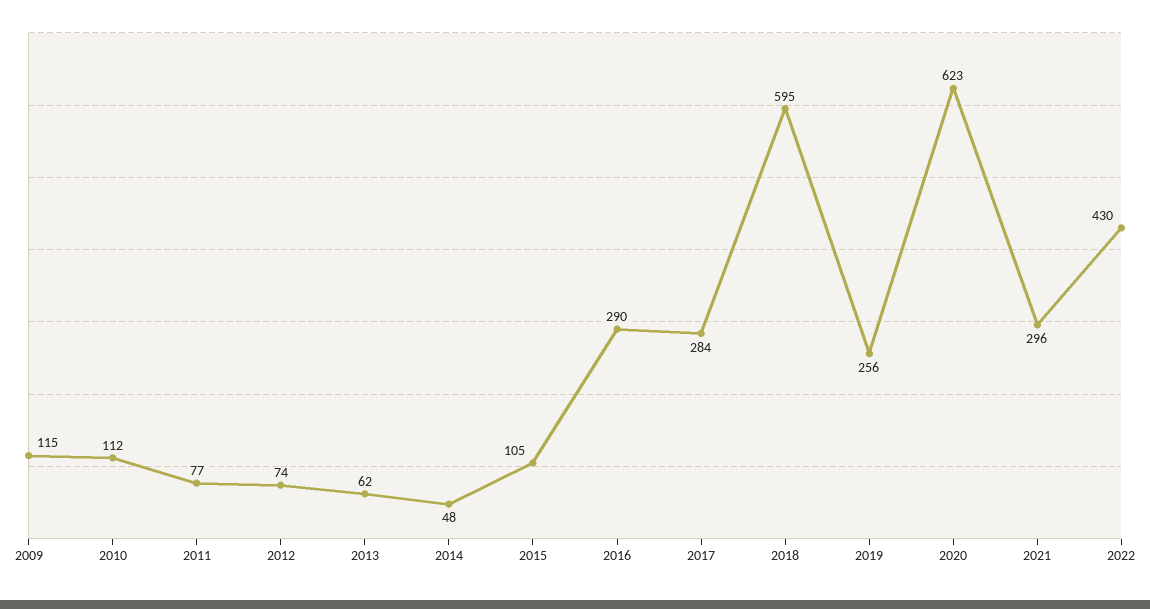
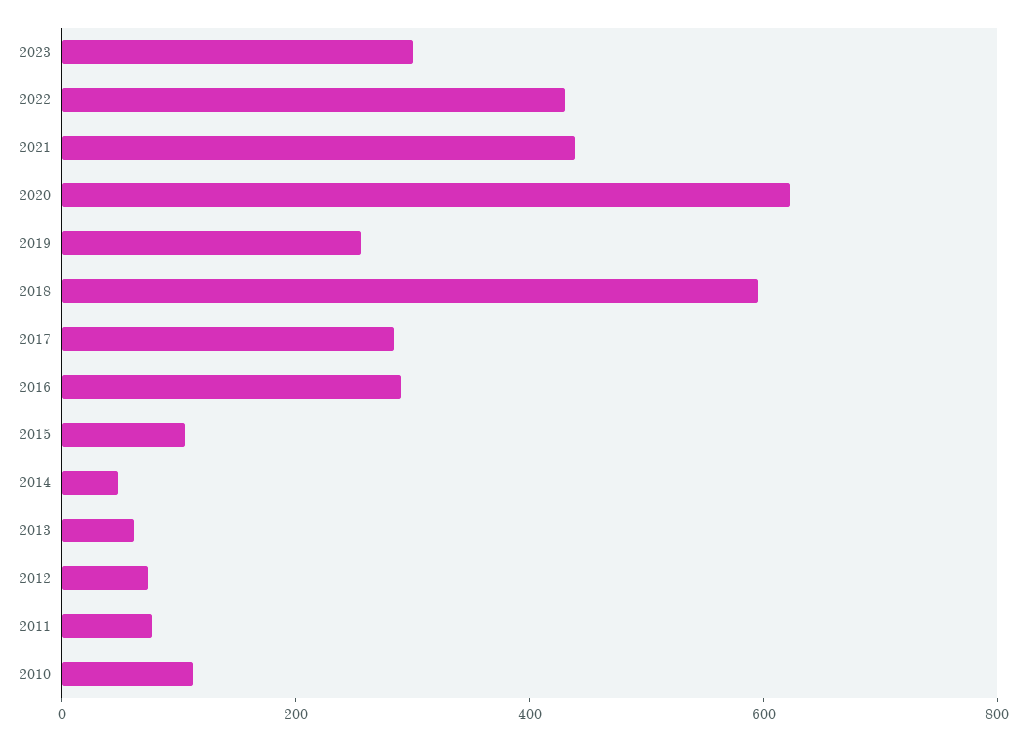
2009: 115 -> none
2021: 296 -> 450
2023: none -> 300

